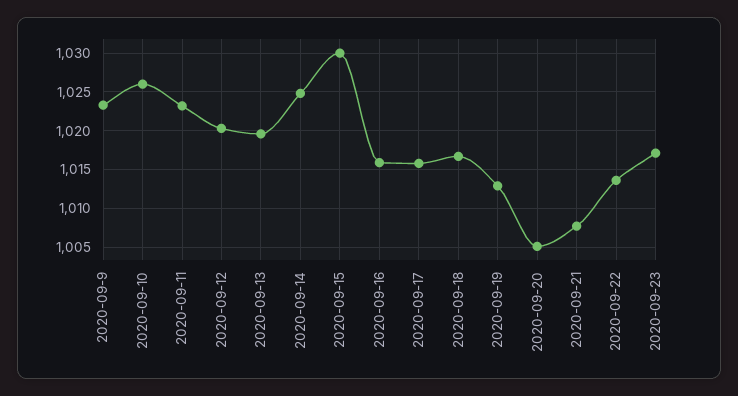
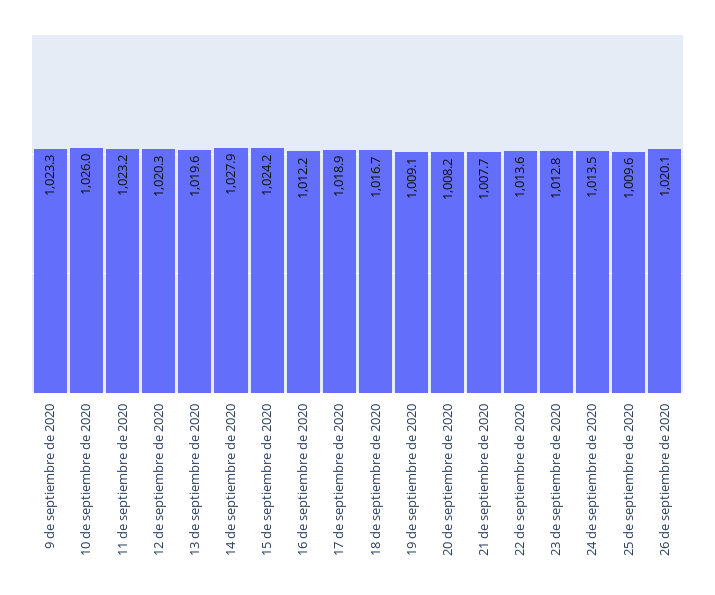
2020-09-14: 1025 -> 1027.9
2020-09-15: 1030 -> 1024.2
2020-09-16: 1016 -> 1012.2
2020-09-17: 1016 -> 1018.9
2020-09-19: 1013 -> 1009.1
2020-09-20: 1005 -> 1008.2
2020-09-23: 1017 -> 1012.8
24 de septiembre de 2020: none -> 1013.5
25 de septiembre de 2020: none -> 1009.6
26 de septiembre de 2020: none -> 1020.1

